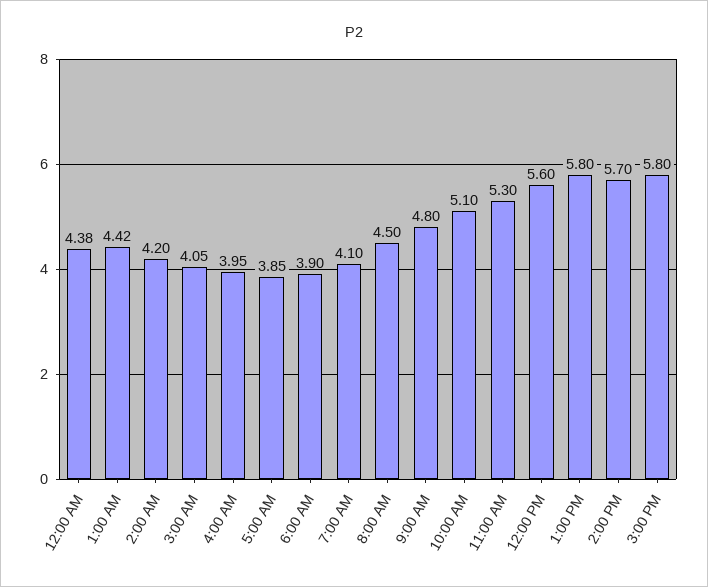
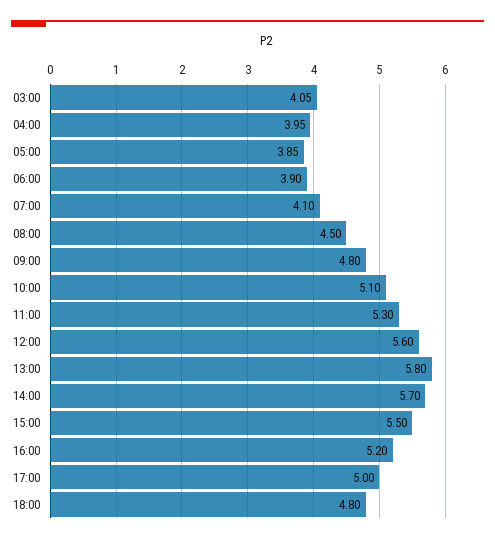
12:00 AM: 4.38 -> none
1:00 AM: 4.42 -> none
2:00 AM: 4.2 -> none
3:00 PM: 5.8 -> 5.5
16:00: none -> 5.2
17:00: none -> 5
18:00: none -> 4.8

